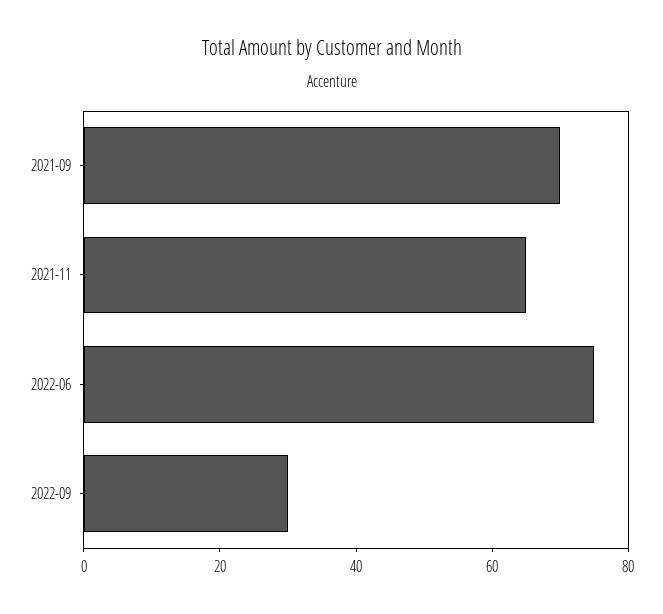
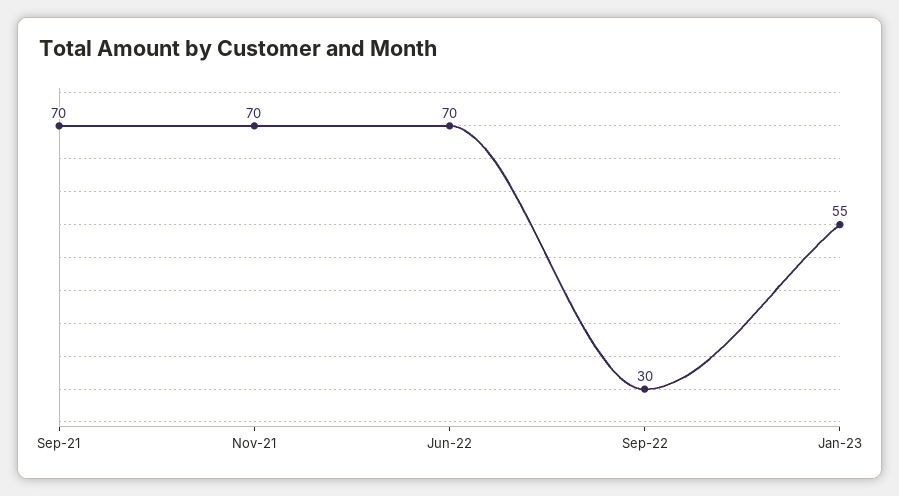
2021-11: 65 -> 70
2022-06: 75 -> 70
Jan-23: none -> 55

